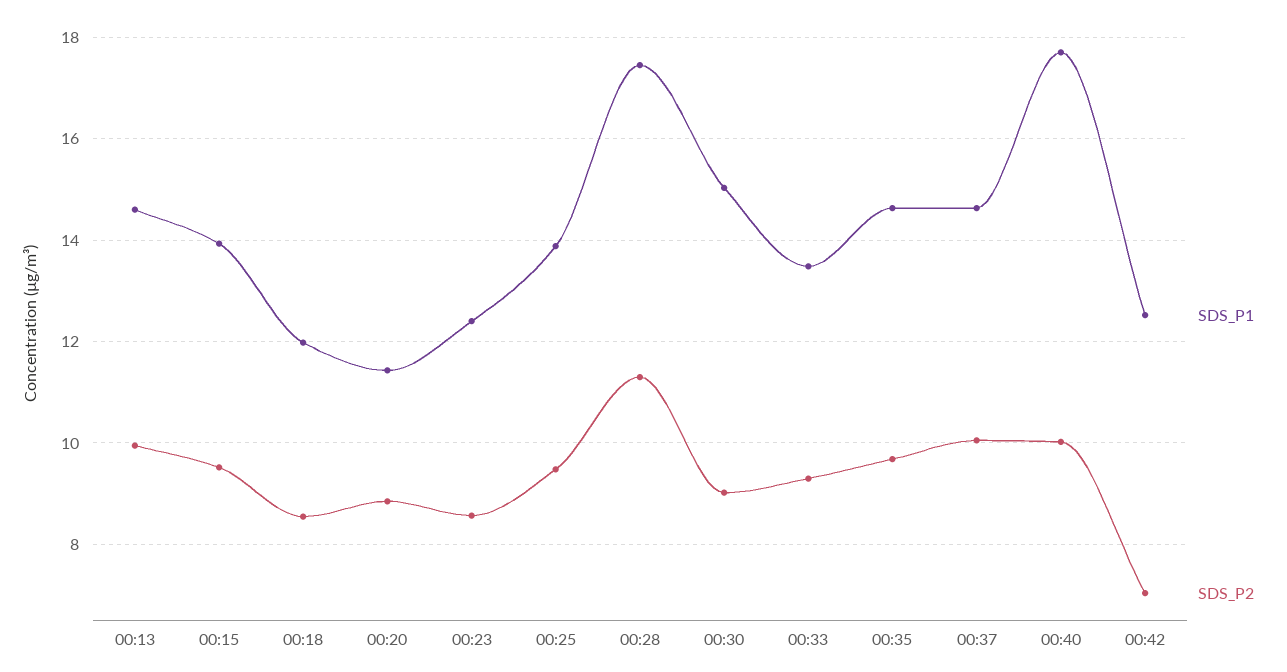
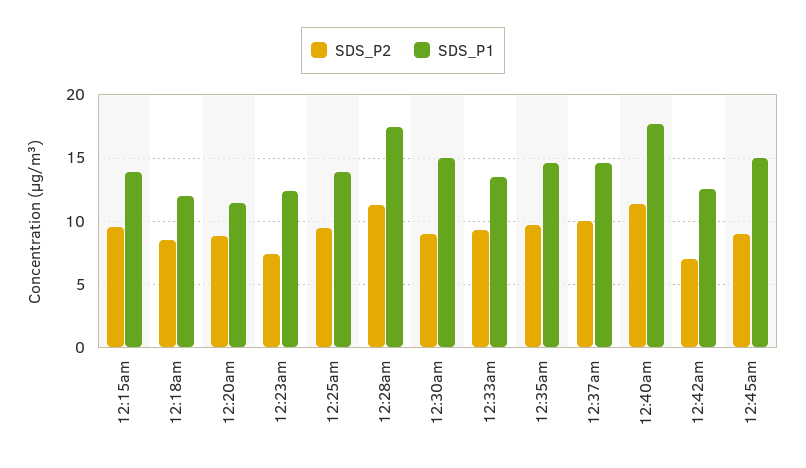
SDS_P1, 00:13: 14.6 -> none
SDS_P2, 00:13: 10 -> none
SDS_P2, 00:23: 8.6 -> 7.5
SDS_P2, 00:40: 10 -> 11.5
SDS_P2, 12:45am: none -> 9
SDS_P1, 12:45am: none -> 15

